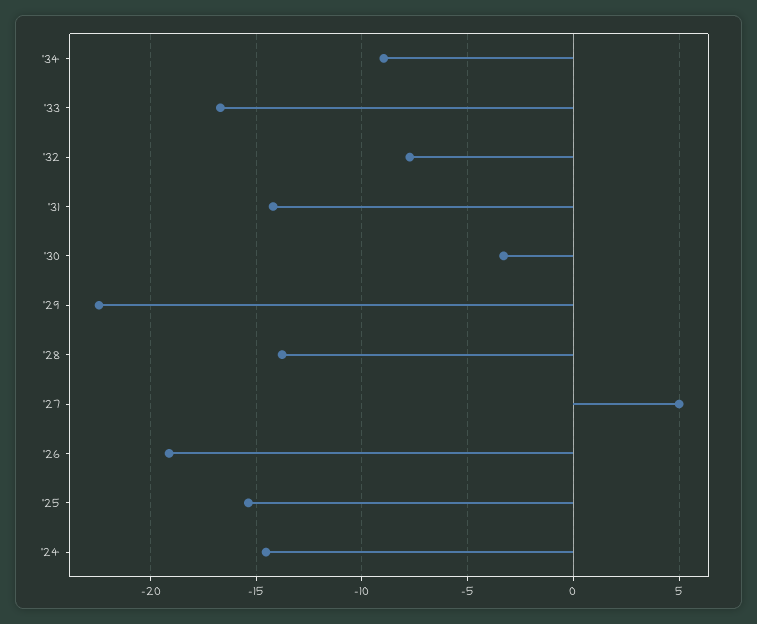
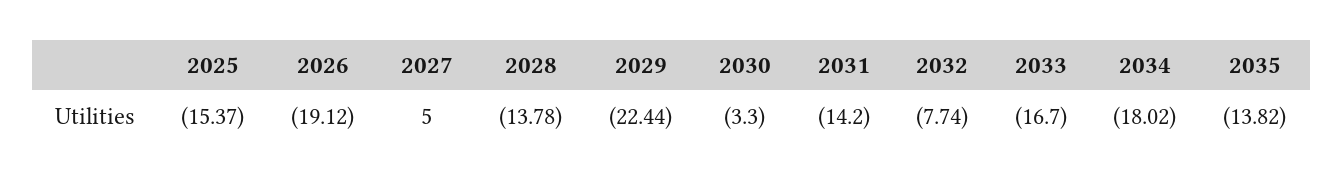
'34: -9 -> -18.02
'24: -14.5 -> none
2035: none -> -13.82

